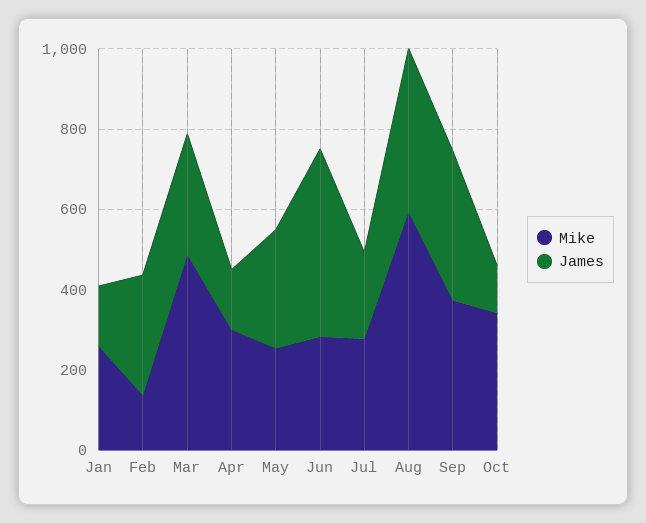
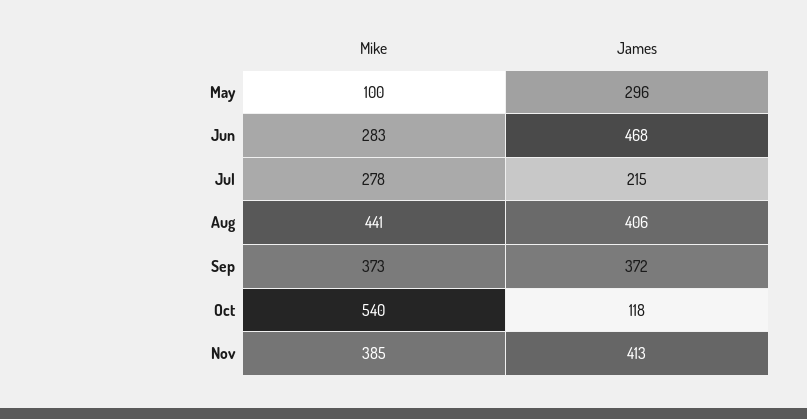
Mike, Jan: 250 -> none
James, Jan: 150 -> none
Mike, Feb: 150 -> none
James, Feb: 300 -> none
Mike, Mar: 500 -> none
James, Mar: 300 -> none
Mike, Apr: 300 -> none
James, Apr: 150 -> none
Mike, May: 250 -> 100
Mike, Aug: 600 -> 441
Mike, Oct: 350 -> 540
Mike, Nov: none -> 385
James, Nov: none -> 413

